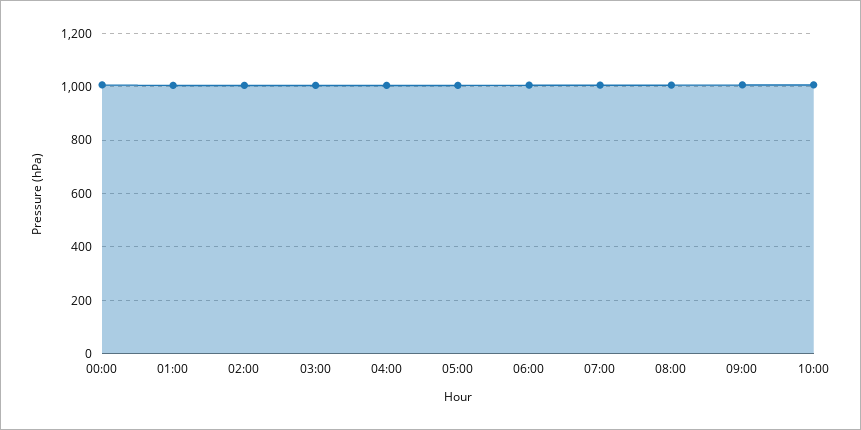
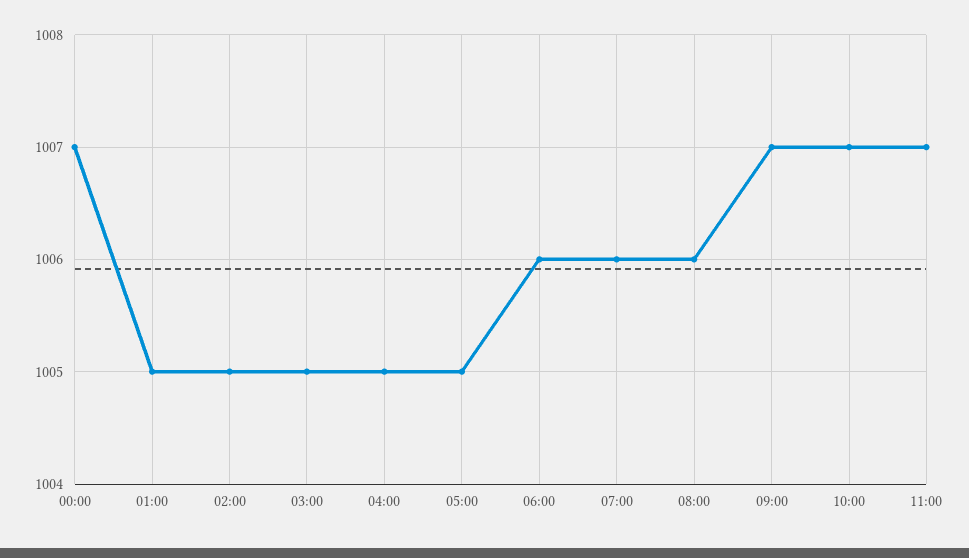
11:00: none -> 1007

